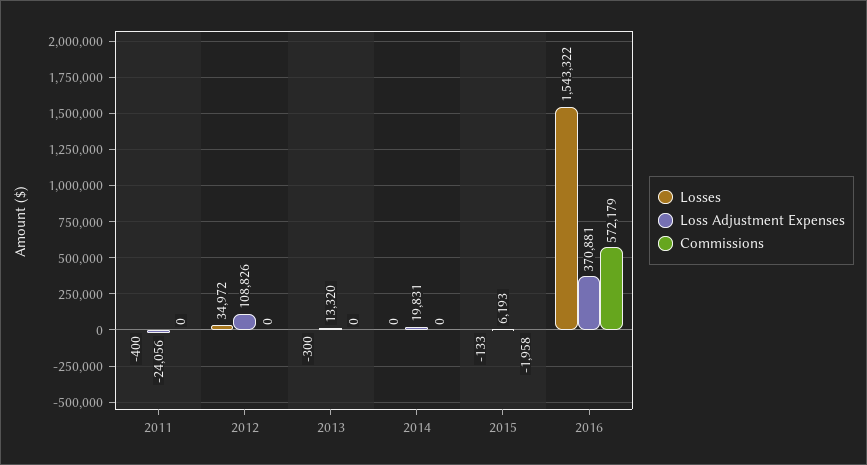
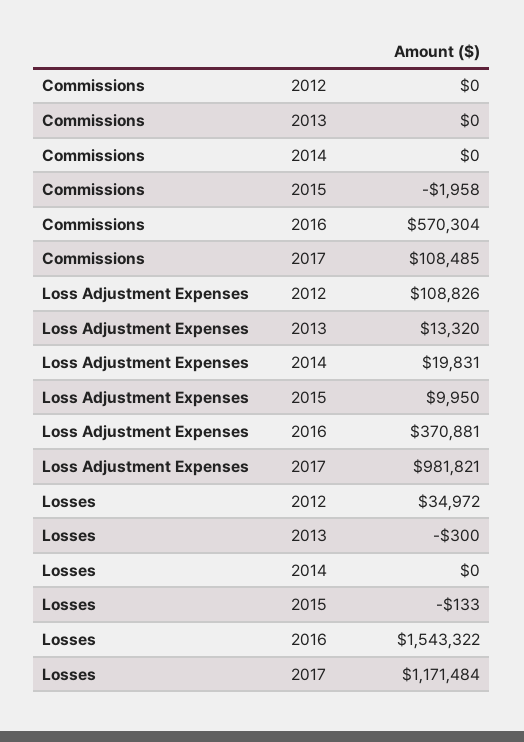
Losses, 2011: -400 -> none
Loss Adjustment Expenses, 2011: -24056 -> none
Commissions, 2011: 0 -> none
Loss Adjustment Expenses, 2015: 6193 -> 9950
Commissions, 2016: 572179 -> 570304
Commissions, 2017: none -> 108485
Loss Adjustment Expenses, 2017: none -> 981821
Losses, 2017: none -> 1171484

